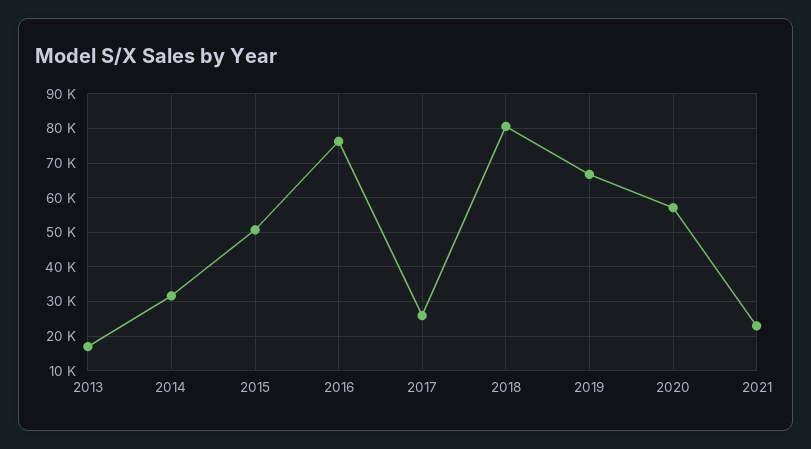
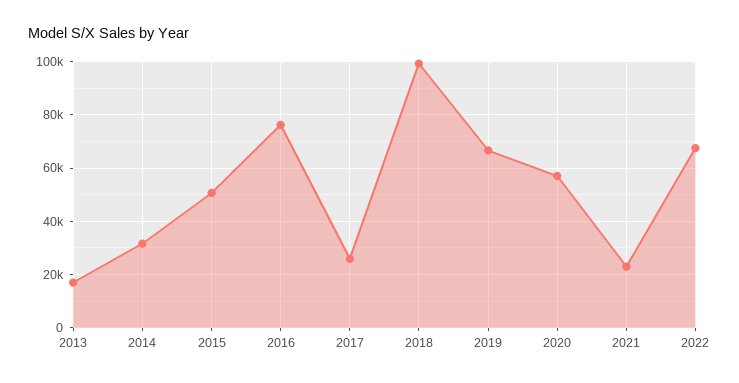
2018: 80000 -> 100000
2022: none -> 67500

